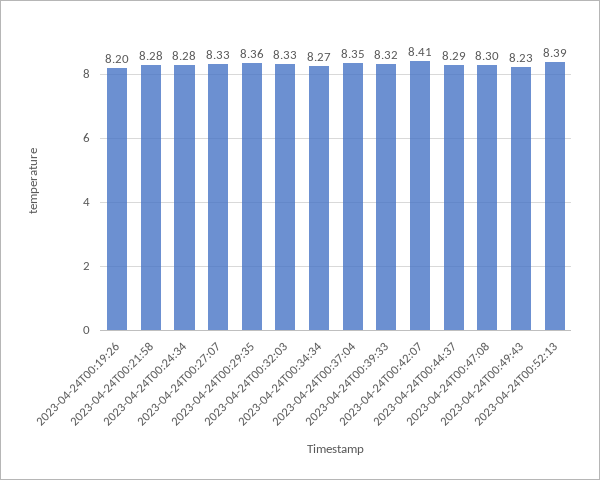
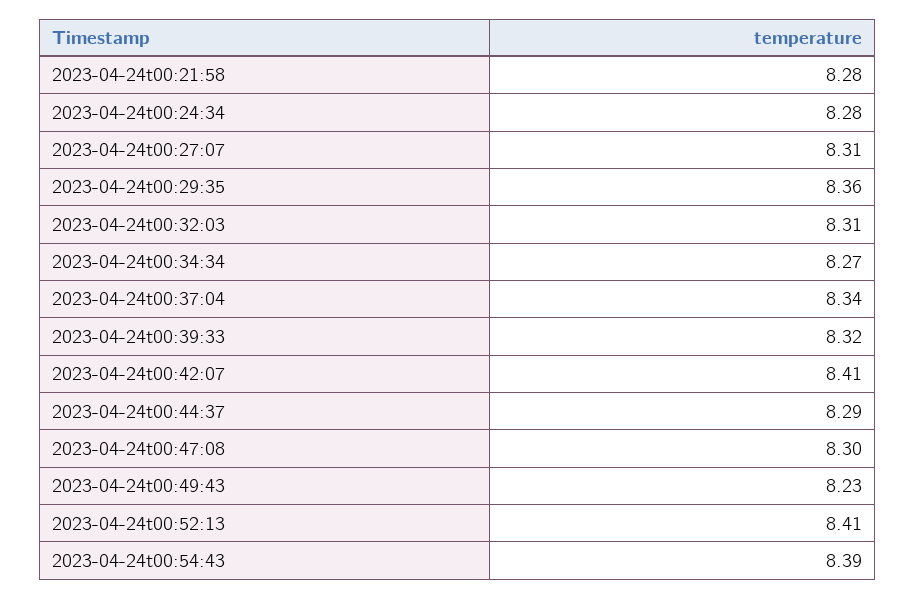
2023-04-24T00:19:26: 8.2 -> none
2023-04-24T00:27:07: 8.33 -> 8.31
2023-04-24T00:32:03: 8.33 -> 8.31
2023-04-24T00:37:04: 8.35 -> 8.34
2023-04-24T00:52:13: 8.39 -> 8.41
2023-04-24t00:54:43: none -> 8.39

